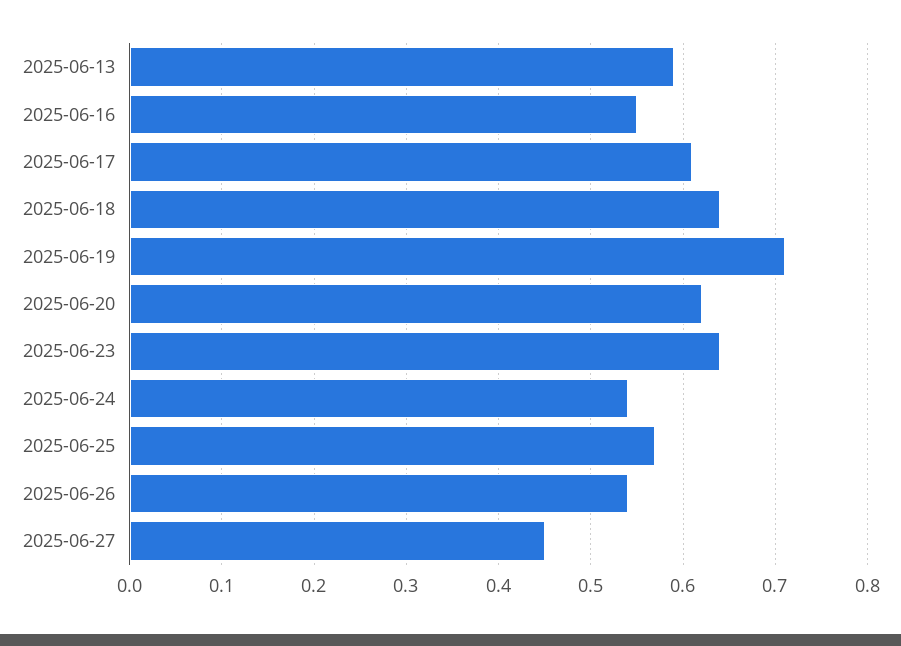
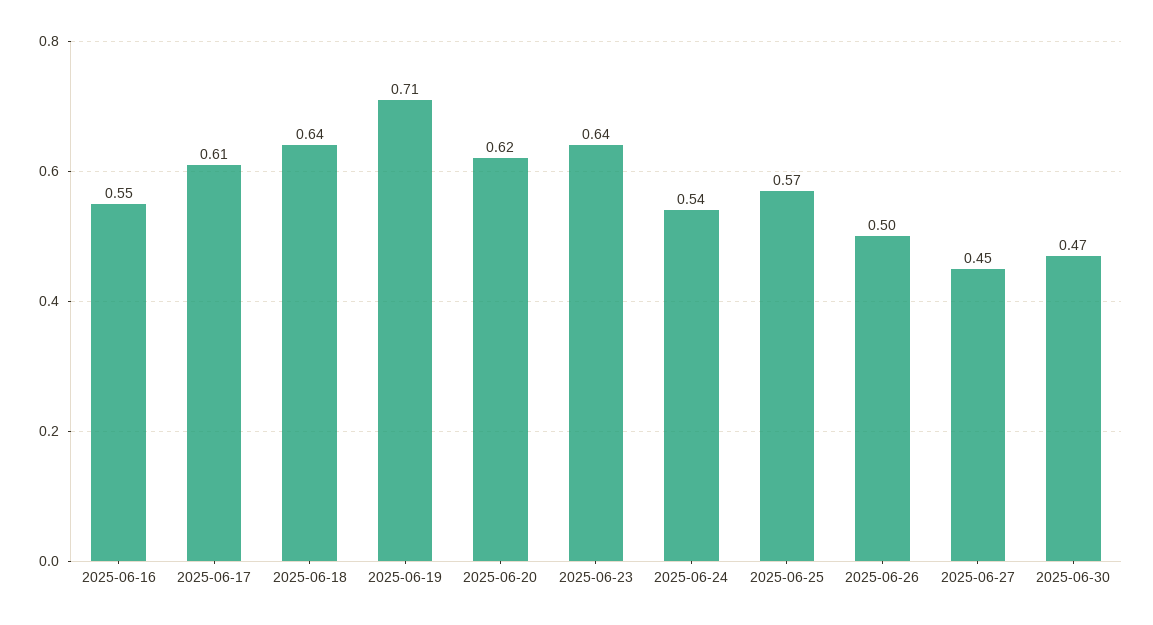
2025-06-13: 0.59 -> none
2025-06-26: 0.54 -> 0.5
2025-06-30: none -> 0.47

